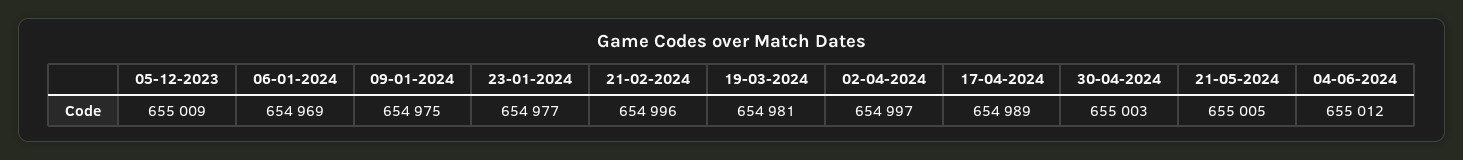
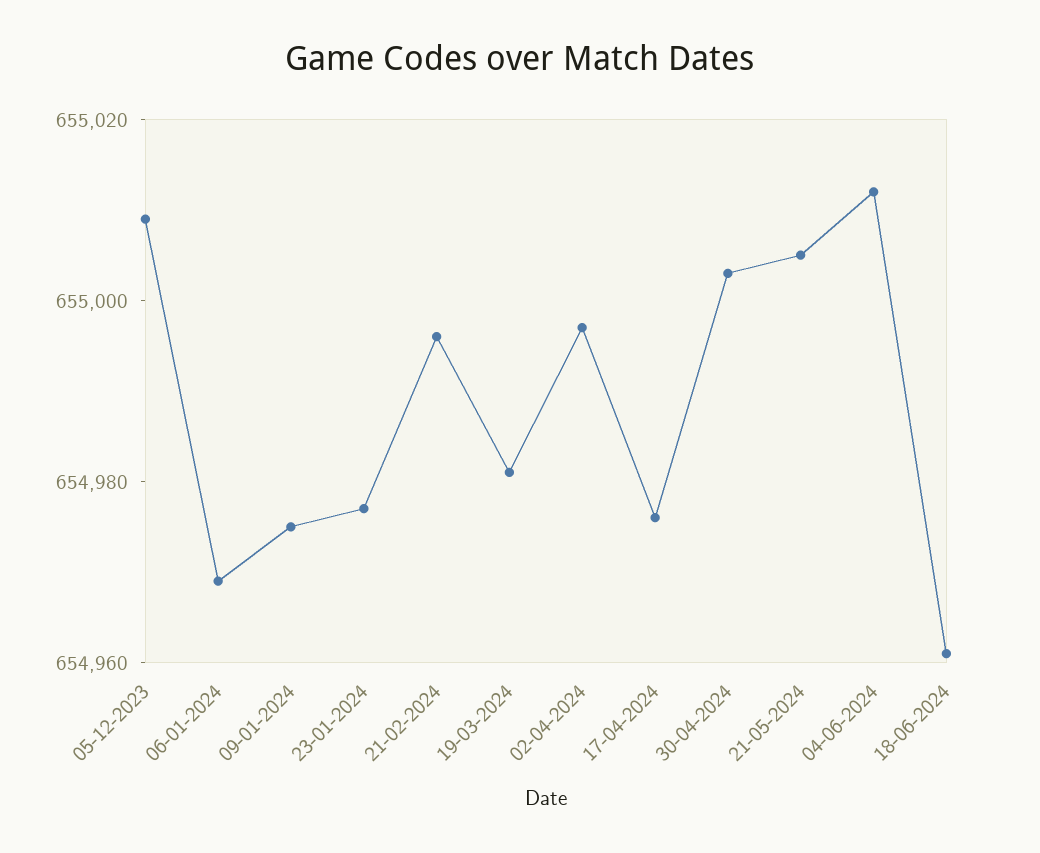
17-04-2024: 654989 -> 654975
18-06-2024: none -> 654960

